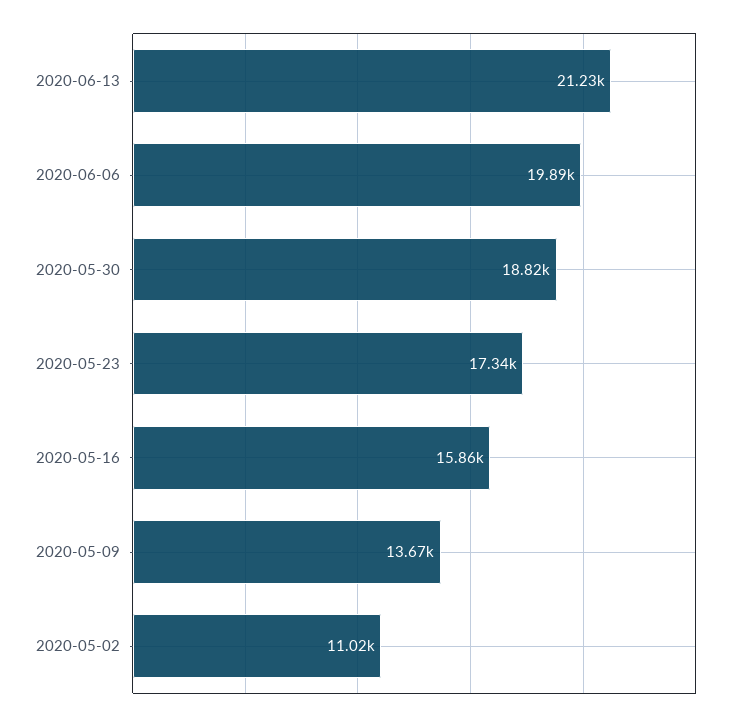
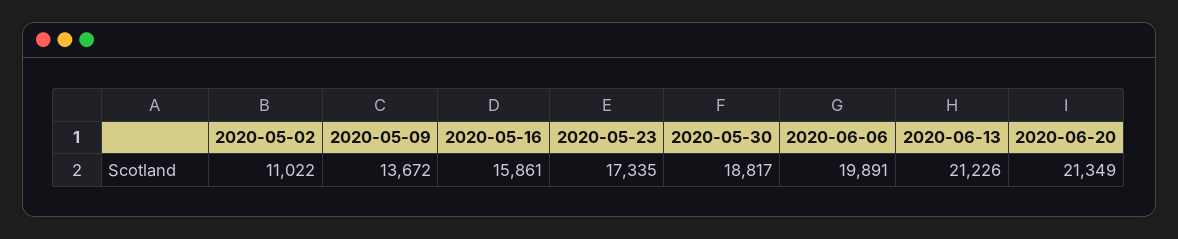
2020-06-20: none -> 21349

